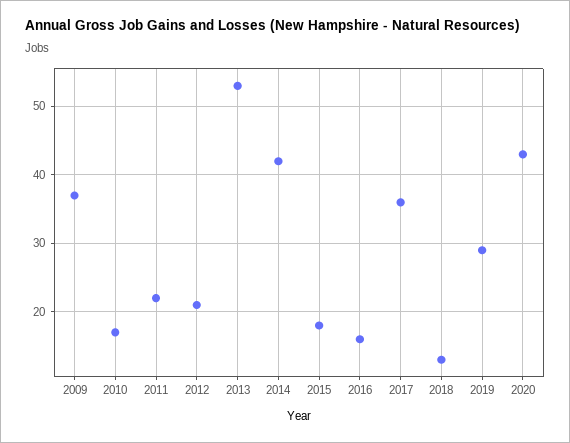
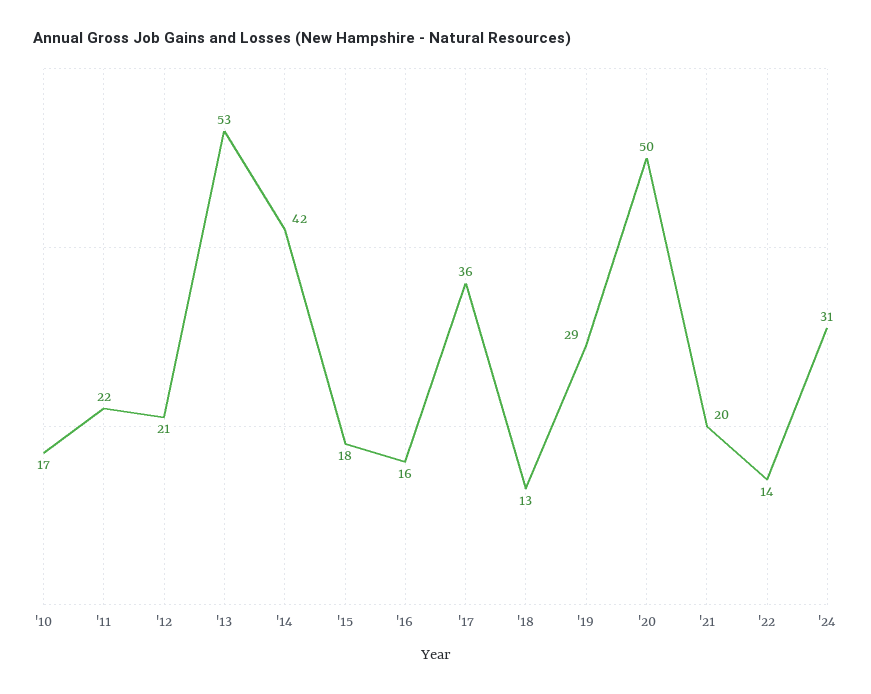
2009: 37 -> none
2020: 43 -> 50
'21: none -> 20
'22: none -> 14
'24: none -> 31

